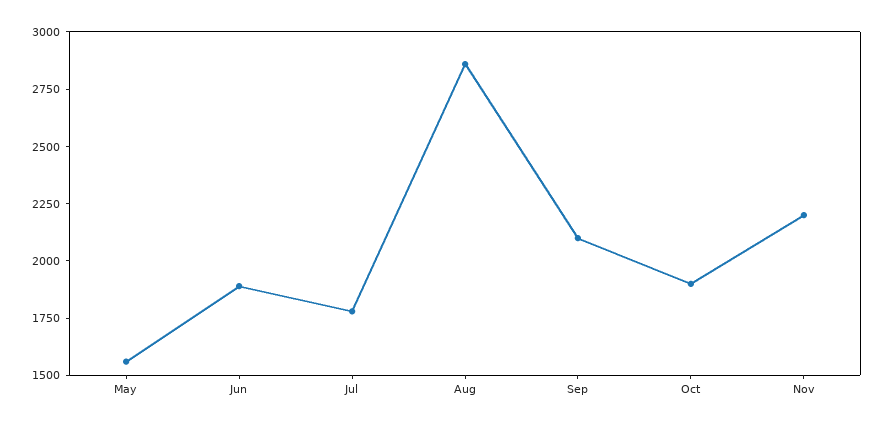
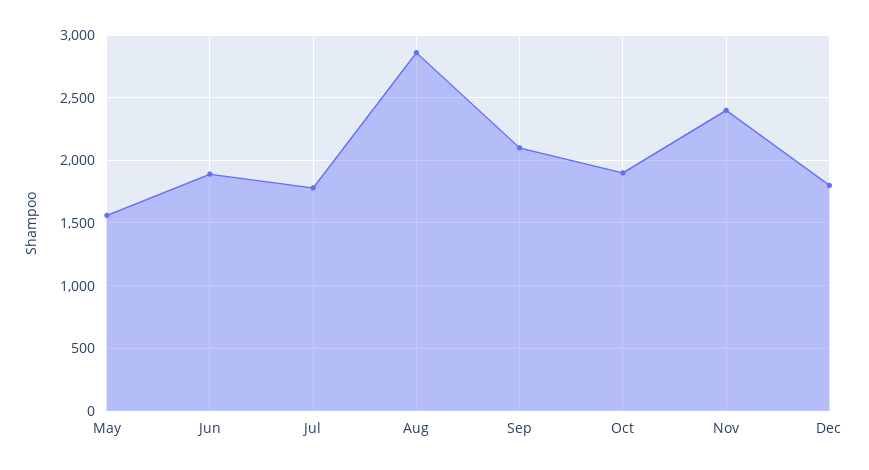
Nov: 2200 -> 2400
Dec: none -> 1800

